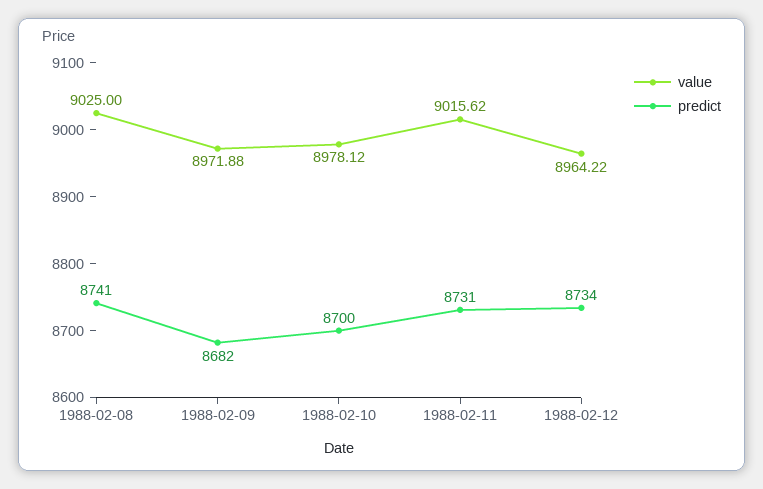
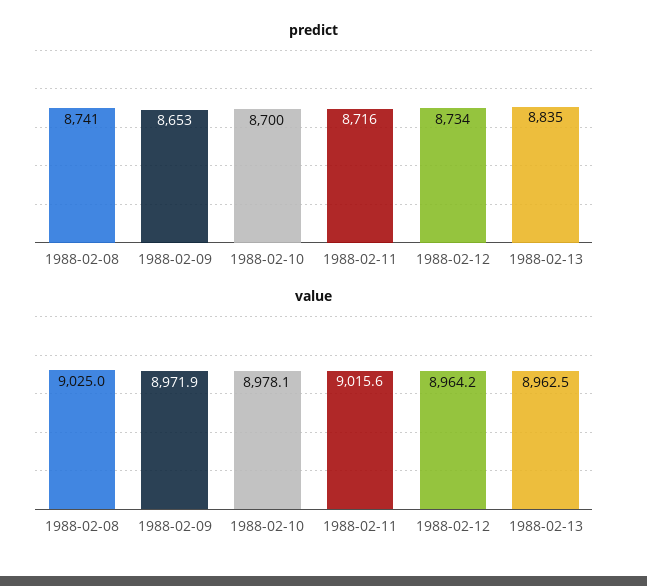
predict, 1988-02-09: 8682 -> 8653
predict, 1988-02-11: 8731 -> 8716
predict, 1988-02-13: none -> 8835
value, 1988-02-13: none -> 8962.5

